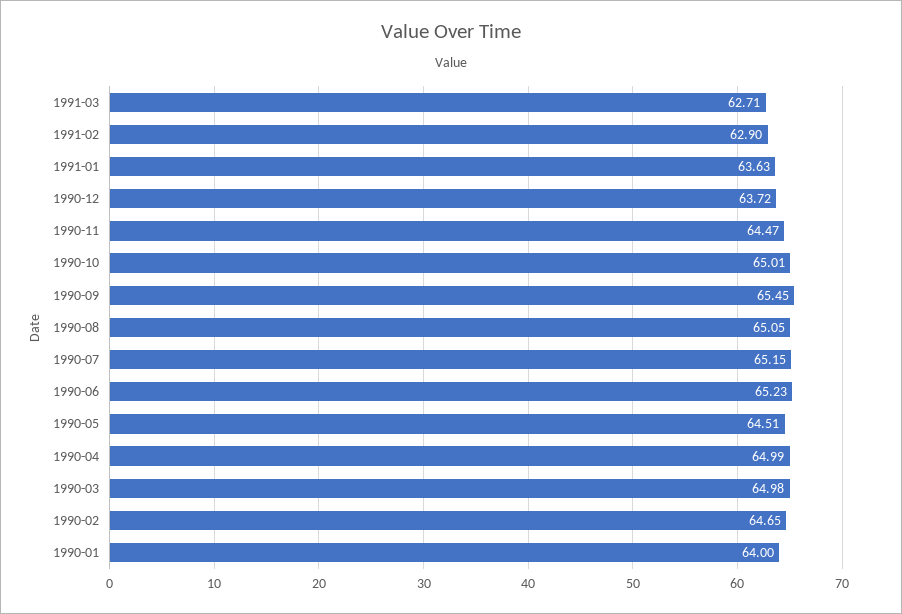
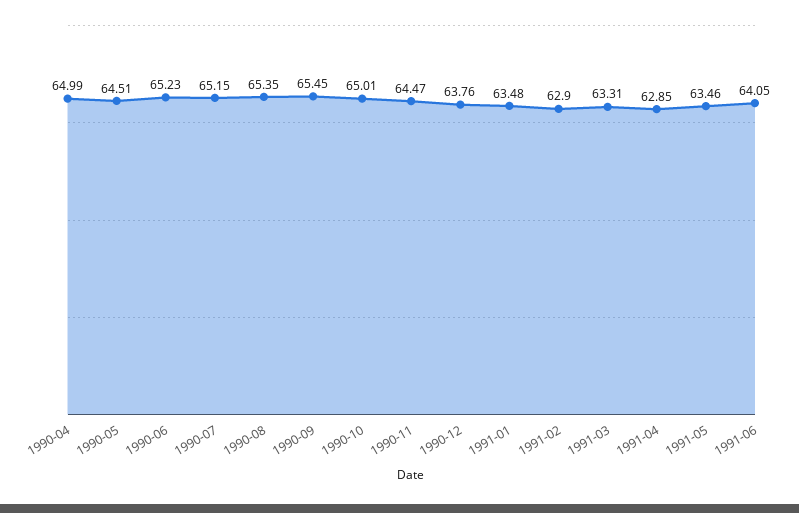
1991-03: 62.71 -> 63.31
1991-01: 63.63 -> 63.48
1990-12: 63.72 -> 63.76
1990-08: 65.05 -> 65.35
1990-03: 64.98 -> none
1990-02: 64.65 -> none
1990-01: 64 -> none
1991-04: none -> 62.85
1991-05: none -> 63.46
1991-06: none -> 64.05

